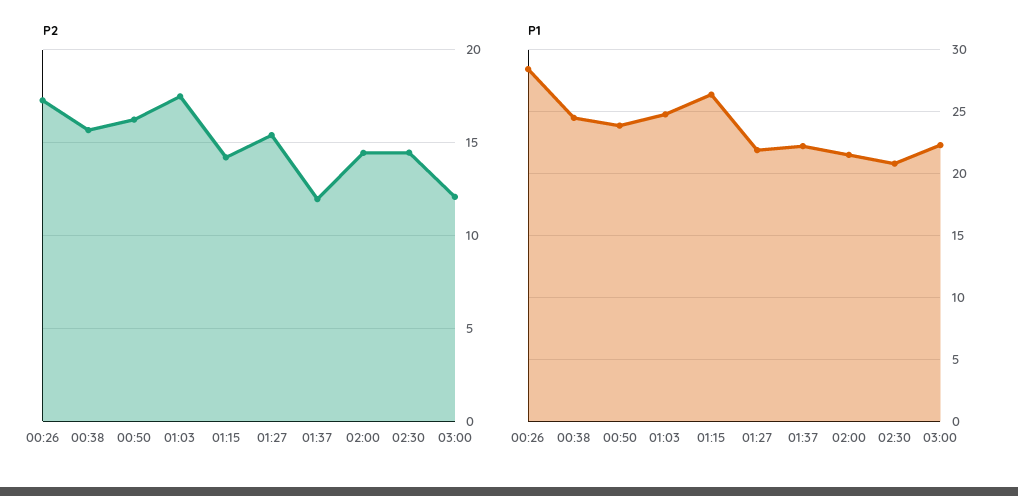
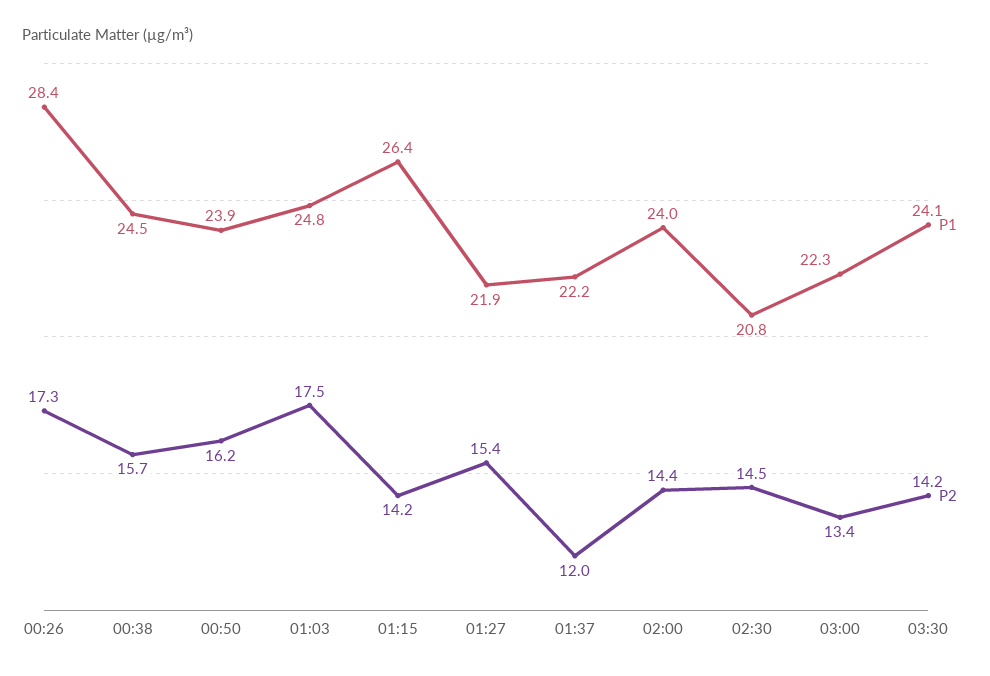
P2, 03:00: 12 -> 13.4
P1, 02:00: 21.5 -> 24
P1, 03:30: none -> 24.1
P2, 03:30: none -> 14.2

